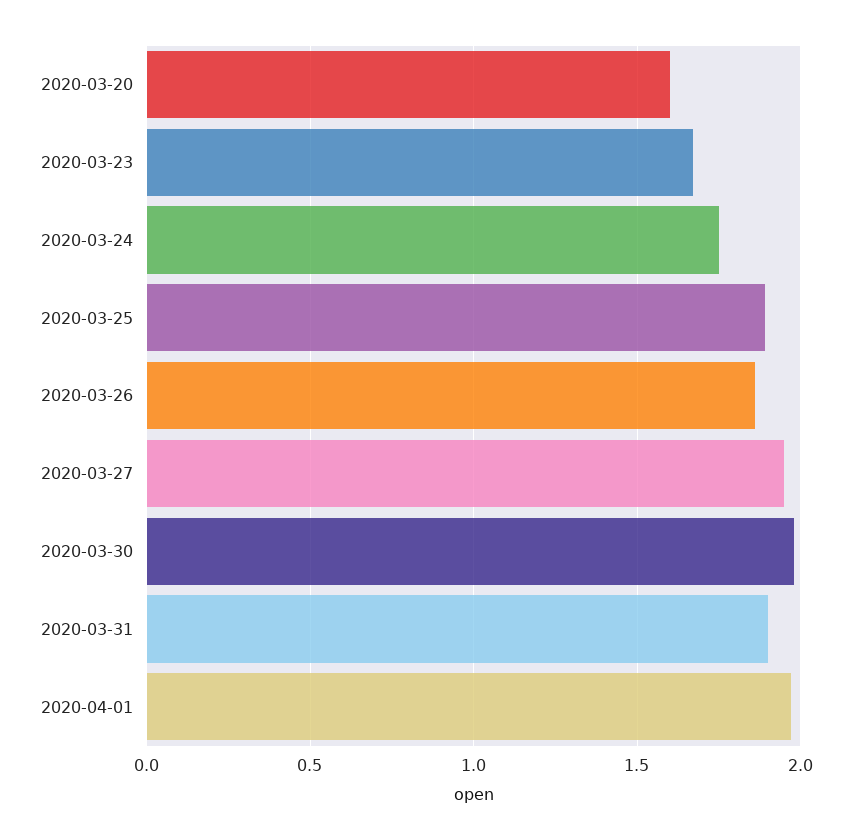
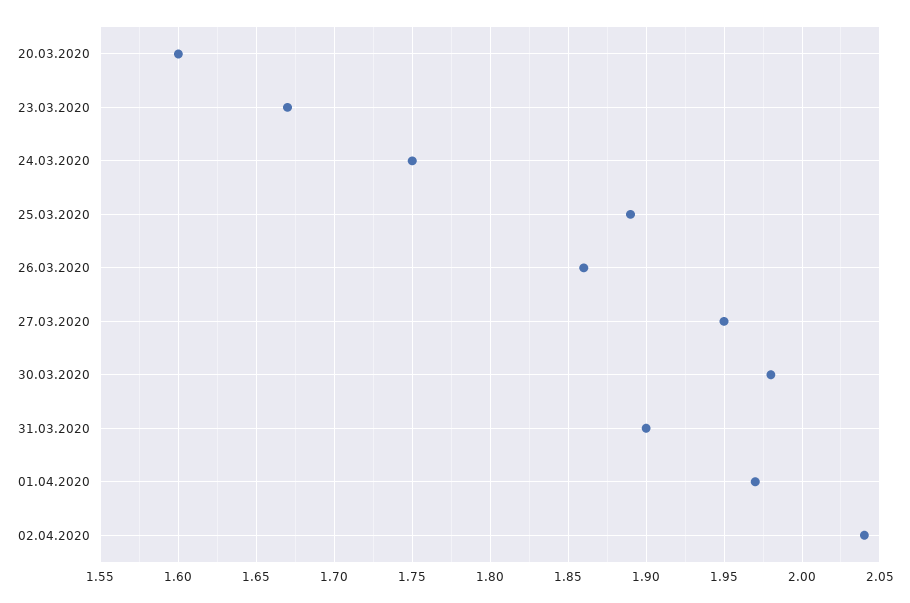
02.04.2020: none -> 2.04

